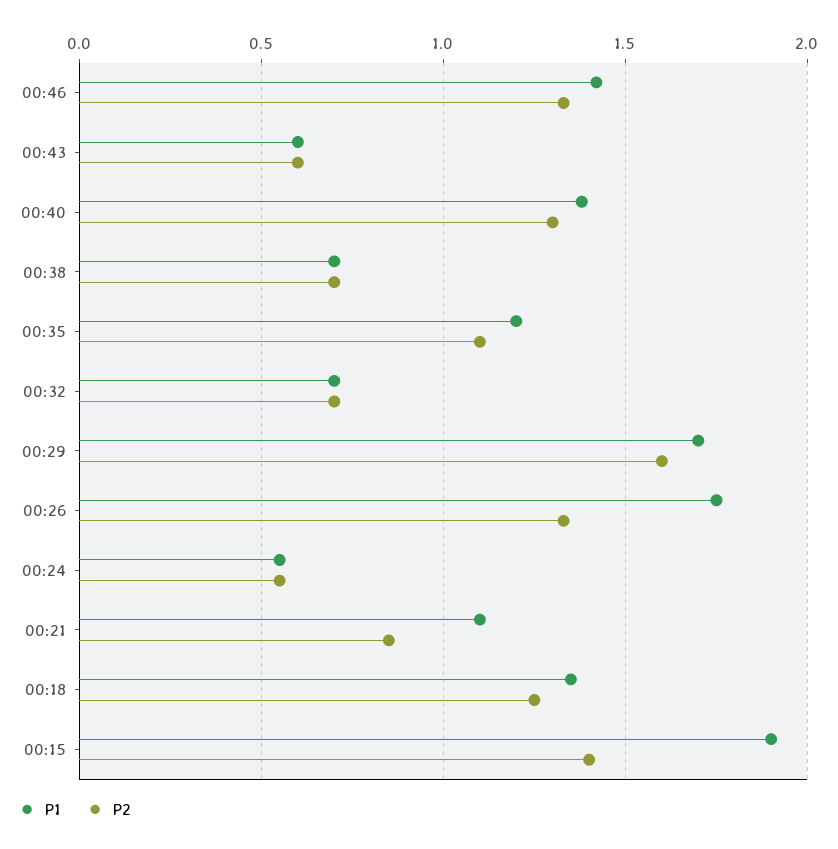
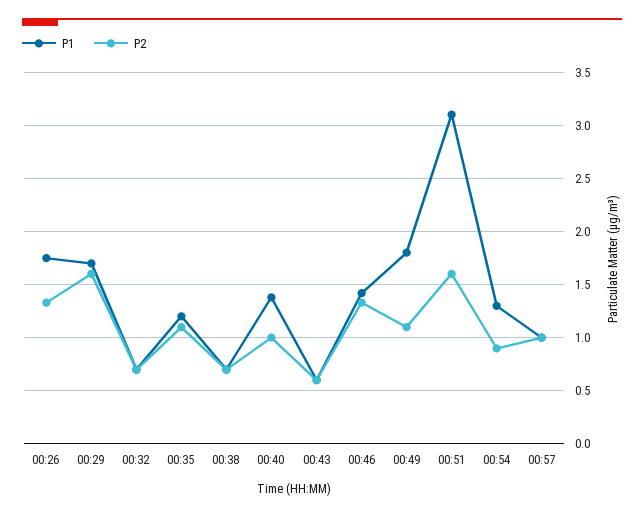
P2, 00:40: 1.3 -> 1
P1, 00:24: 0.55 -> none
P2, 00:24: 0.55 -> none
P1, 00:21: 1.1 -> none
P2, 00:21: 0.85 -> none
P1, 00:18: 1.35 -> none
P2, 00:18: 1.25 -> none
P1, 00:15: 1.9 -> none
P2, 00:15: 1.4 -> none
P1, 00:49: none -> 1.8
P2, 00:49: none -> 1.1
P1, 00:51: none -> 3.1
P2, 00:51: none -> 1.6
P1, 00:54: none -> 1.3
P2, 00:54: none -> 0.9
P1, 00:57: none -> 1
P2, 00:57: none -> 1

